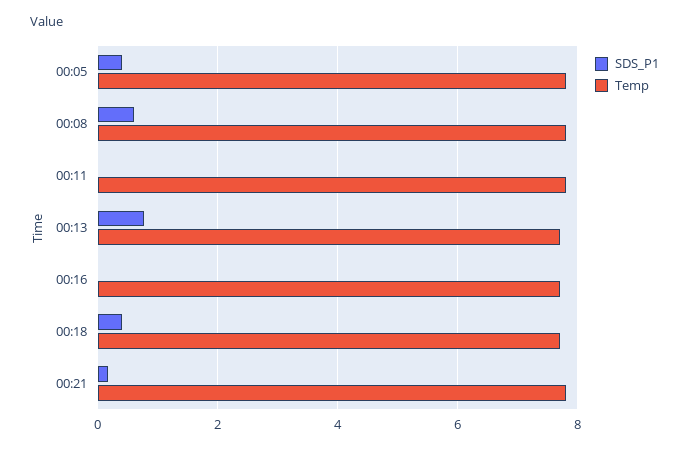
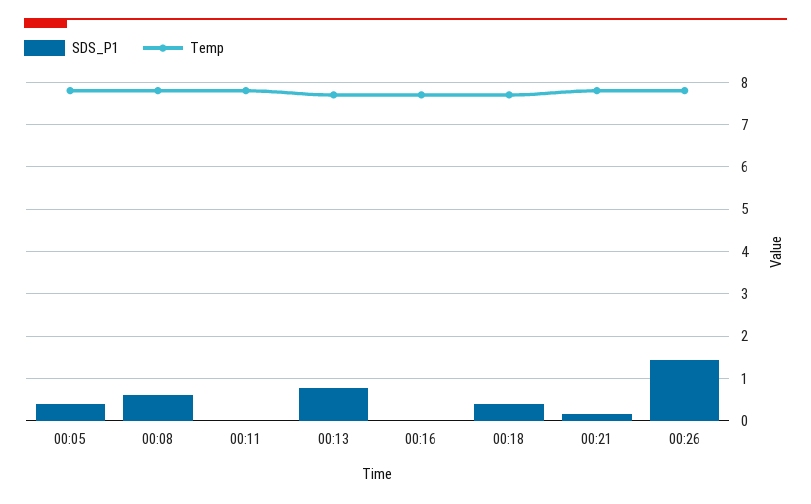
SDS_P1, 00:26: none -> 1.4
Temp, 00:26: none -> 7.8

